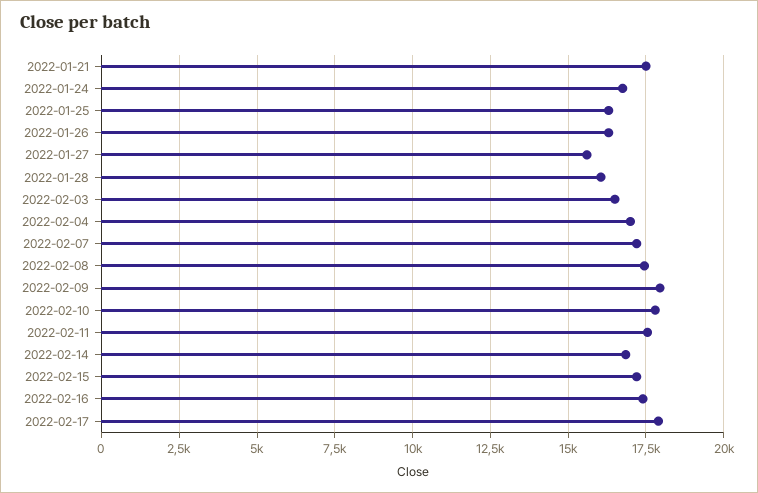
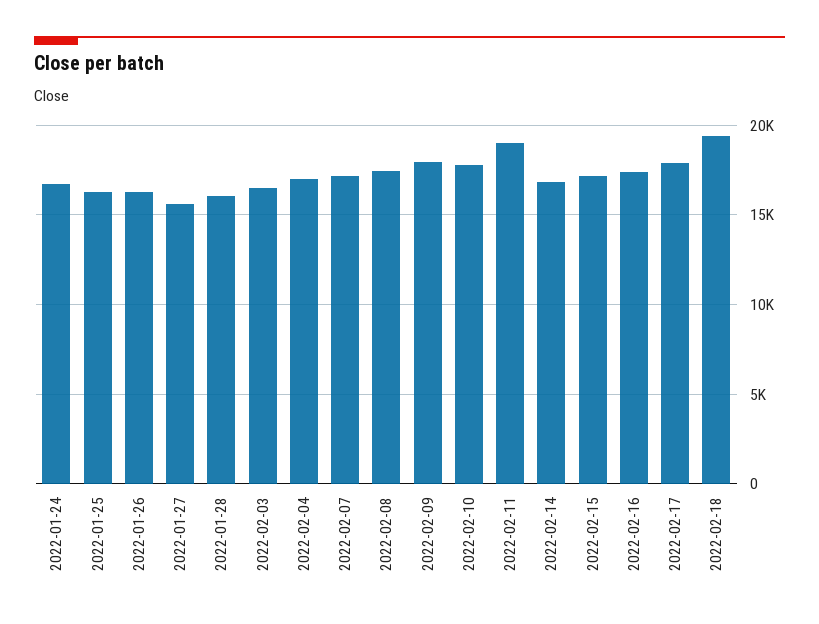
2022-01-21: 17500 -> none
2022-02-11: 17500 -> 19000
2022-02-18: none -> 19500

